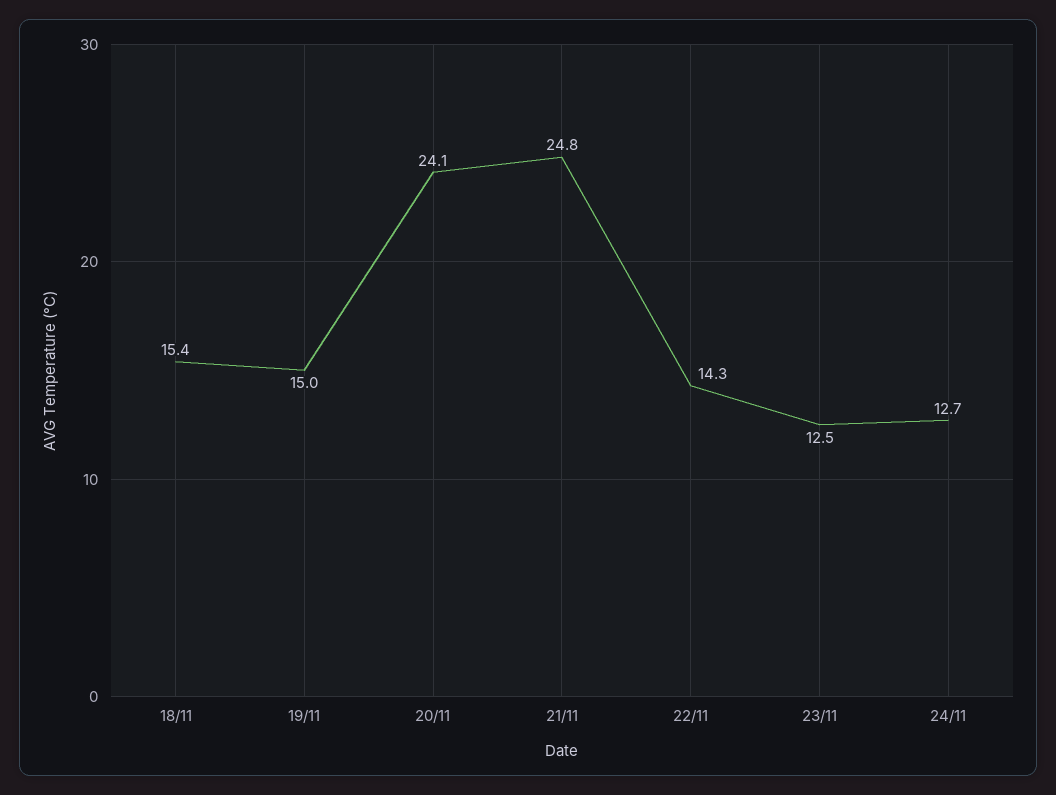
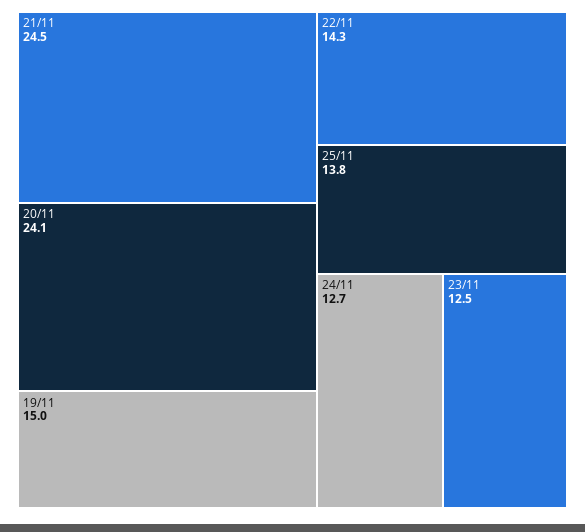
18/11: 15.4 -> none
21/11: 24.8 -> 24.5
25/11: none -> 13.8

